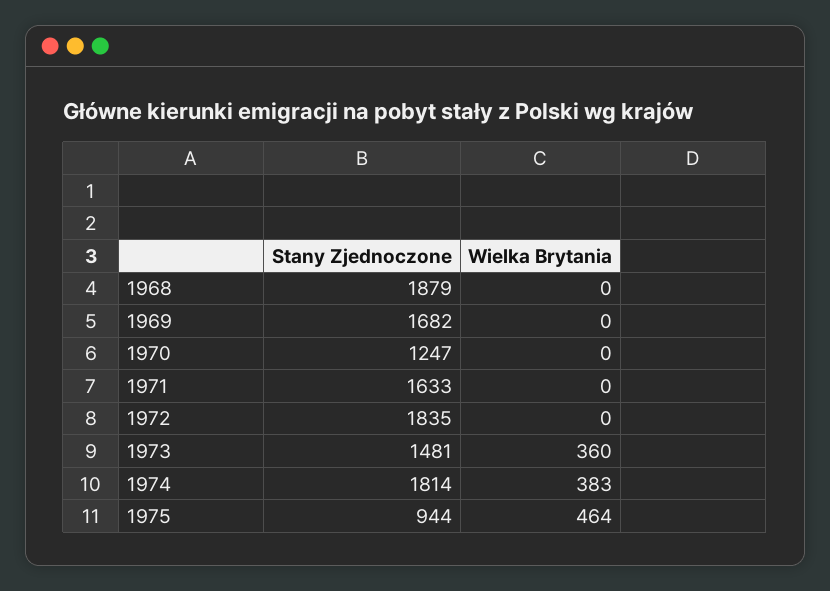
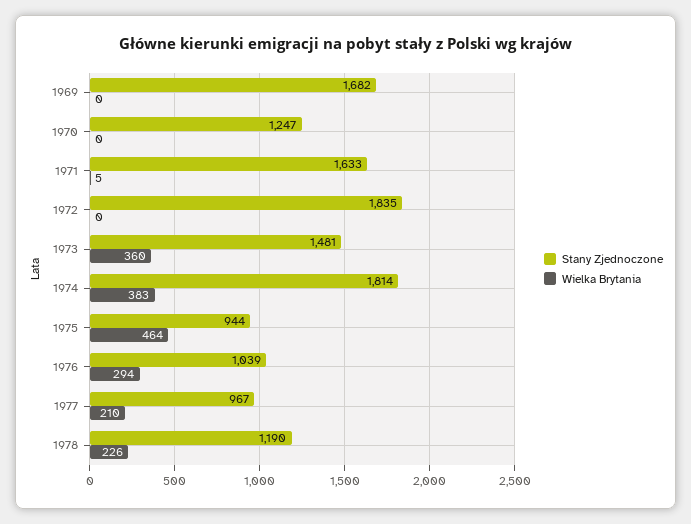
Stany Zjednoczone, 1968: 1879 -> none
Wielka Brytania, 1968: 0 -> none
Wielka Brytania, 1971: 0 -> 5
Stany Zjednoczone, 1976: none -> 1039
Wielka Brytania, 1976: none -> 294
Stany Zjednoczone, 1977: none -> 967
Wielka Brytania, 1977: none -> 210
Stany Zjednoczone, 1978: none -> 1190
Wielka Brytania, 1978: none -> 226

